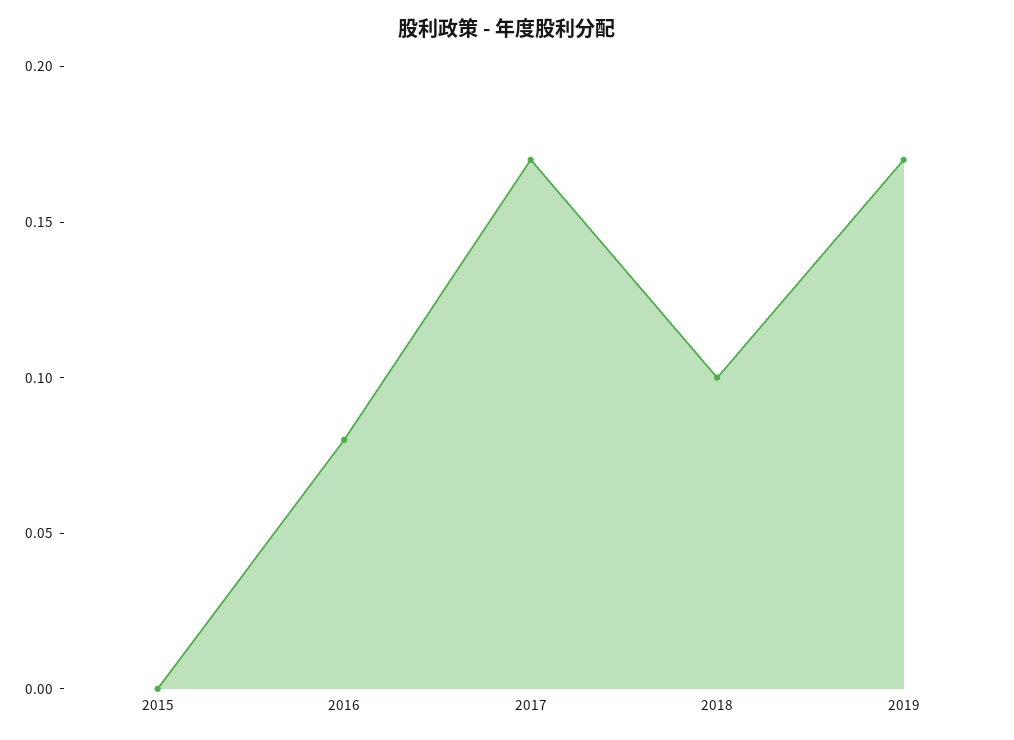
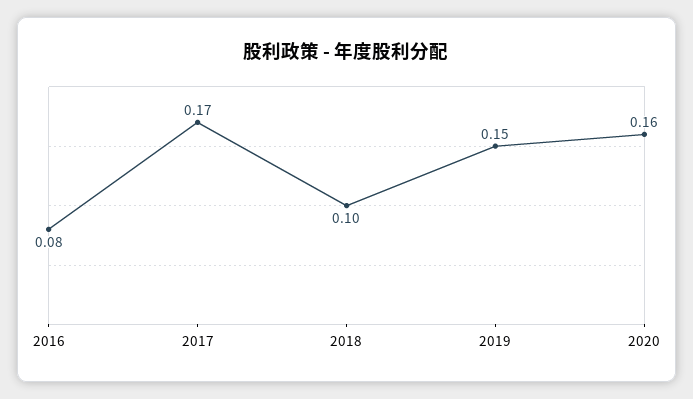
2015: 0 -> none
2019: 0.17 -> 0.15
2020: none -> 0.16

